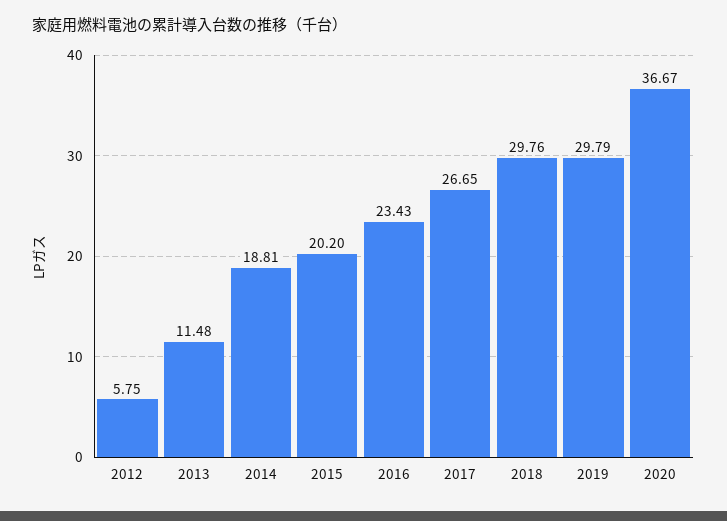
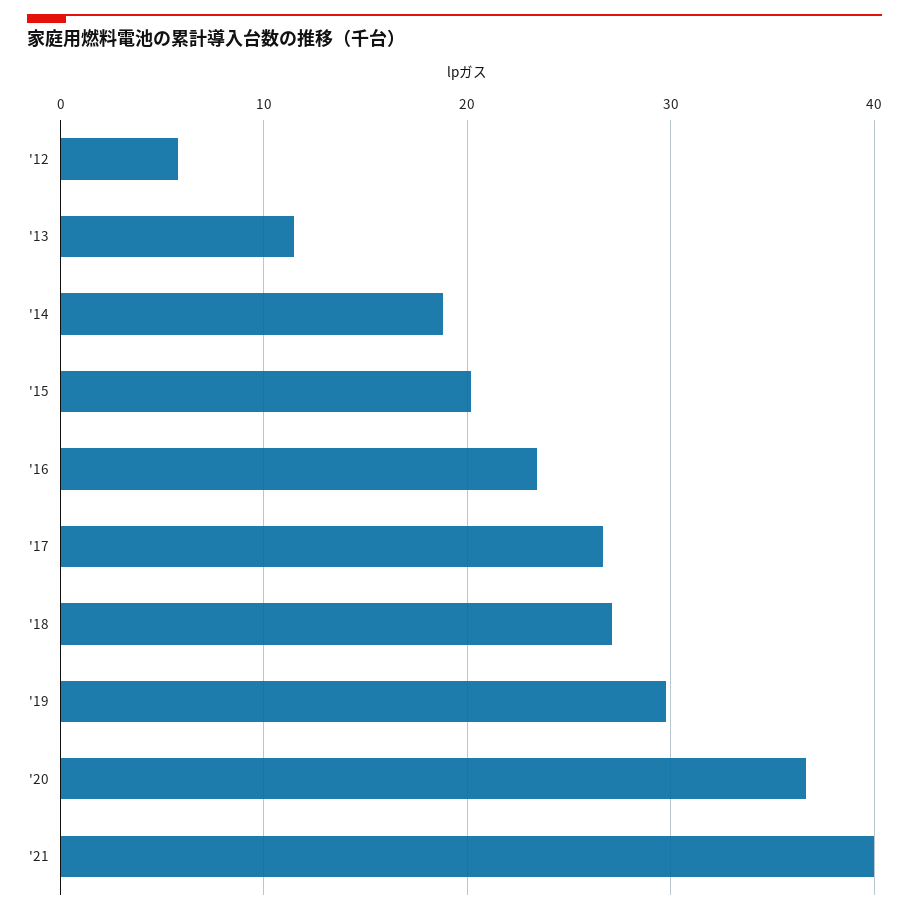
2018: 29.76 -> 27
'21: none -> 40

